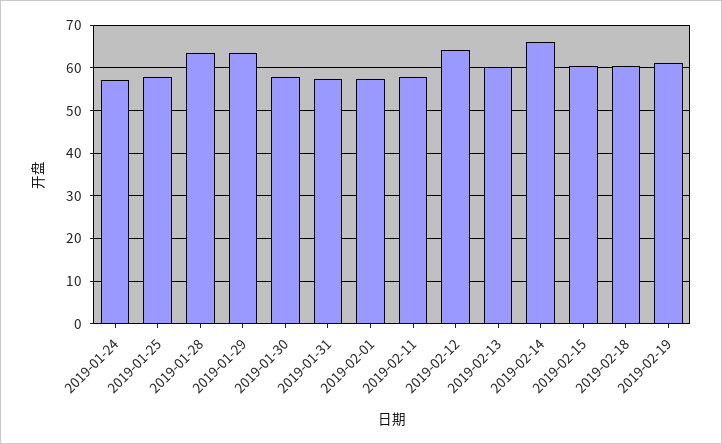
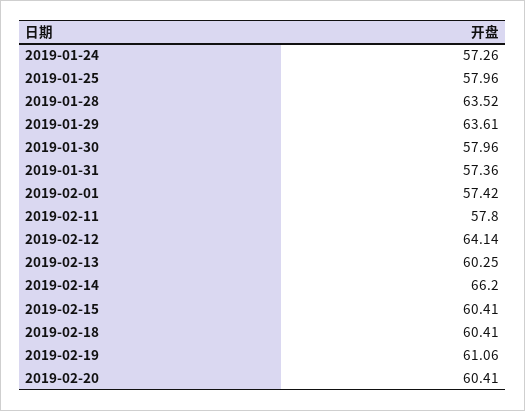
2019-02-20: none -> 60.41

